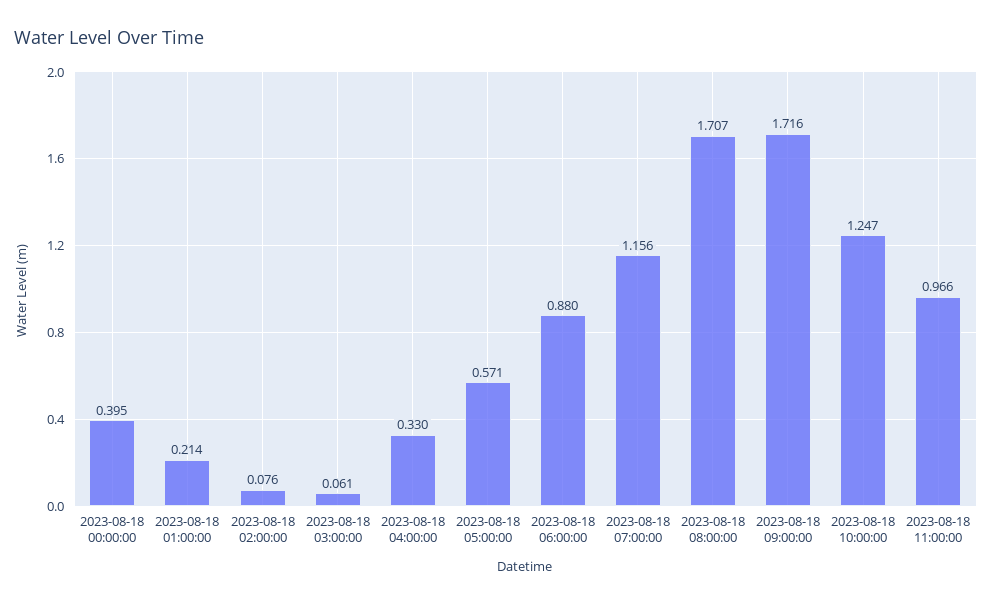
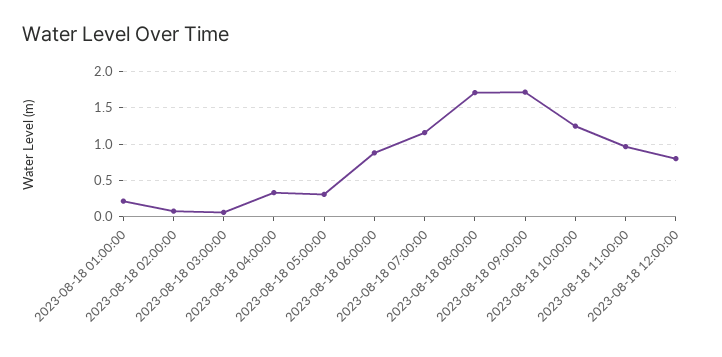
2023-08-18 00:00:00: 0.395 -> none
2023-08-18 05:00:00: 0.571 -> 0.3
2023-08-18 12:00:00: none -> 0.8

